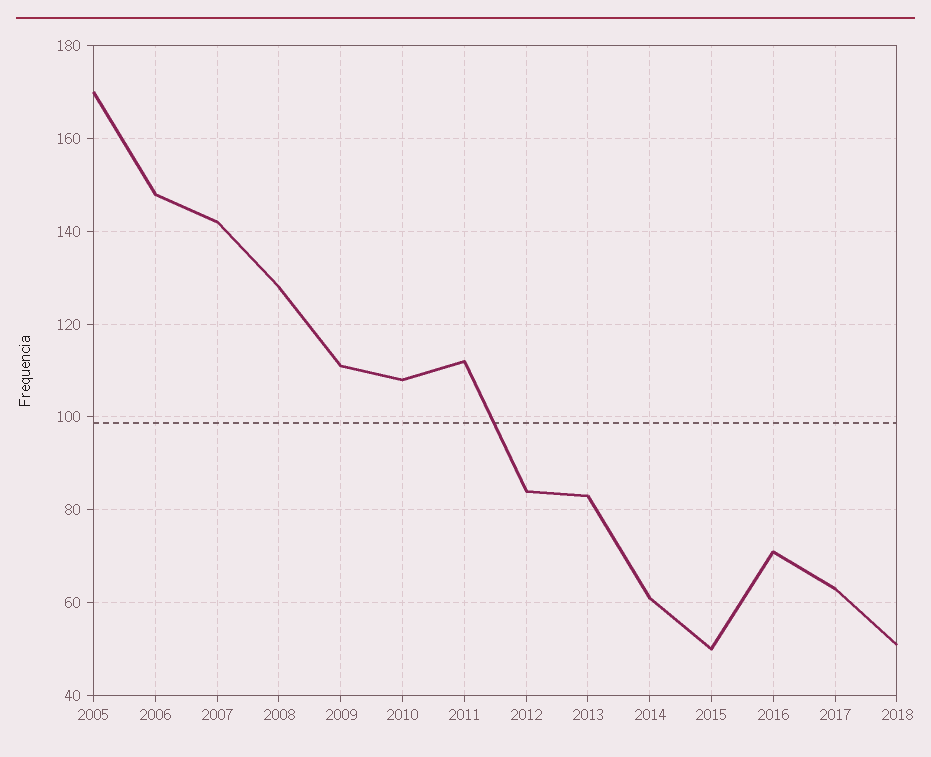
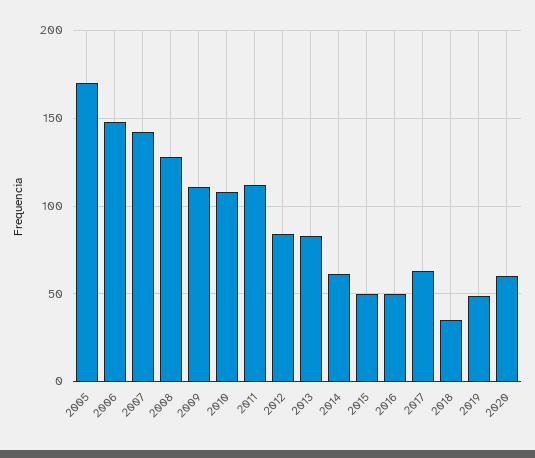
2016: 70 -> 50
2018: 50 -> 35
2019: none -> 50
2020: none -> 60

